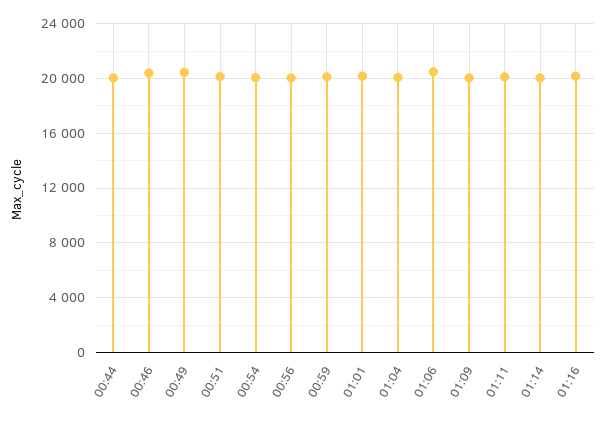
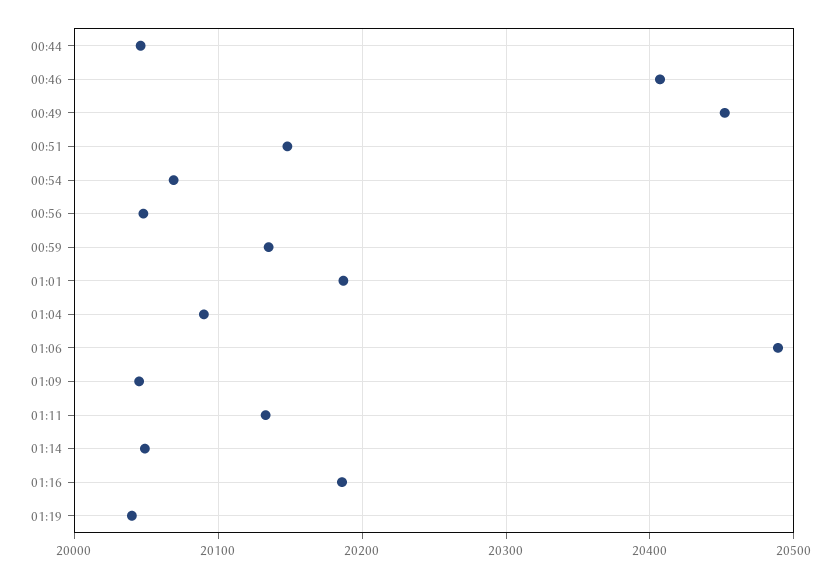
01:19: none -> 20040

